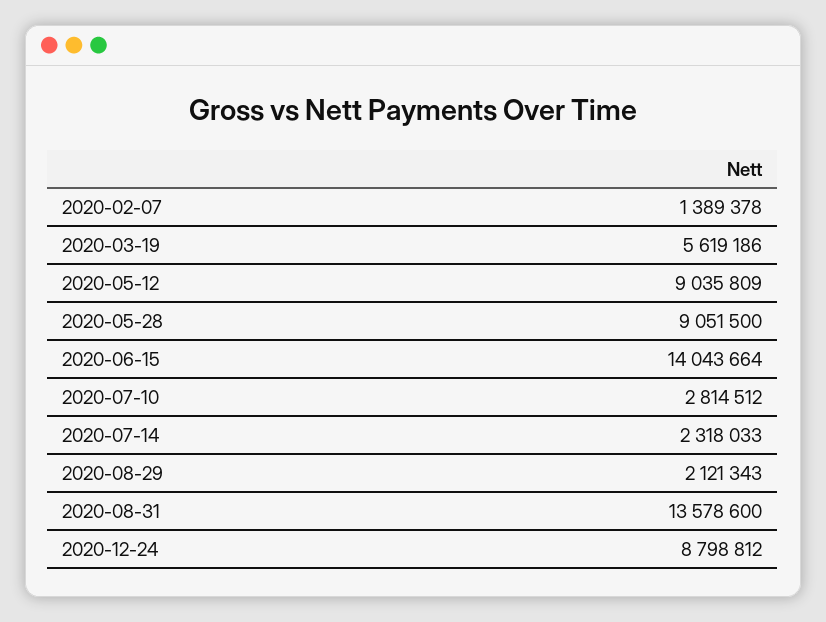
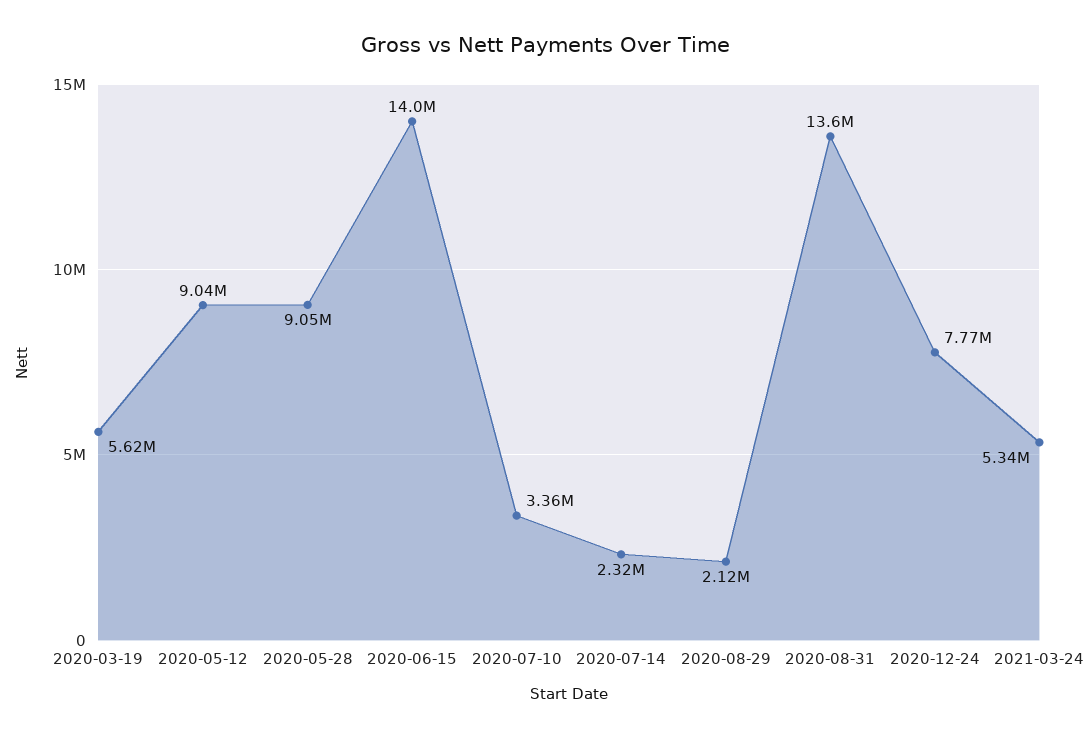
2020-02-07: 1389378 -> none
2020-07-10: 2814512 -> 3360000
2020-12-24: 8798812 -> 7770000
2021-03-24: none -> 5340000

